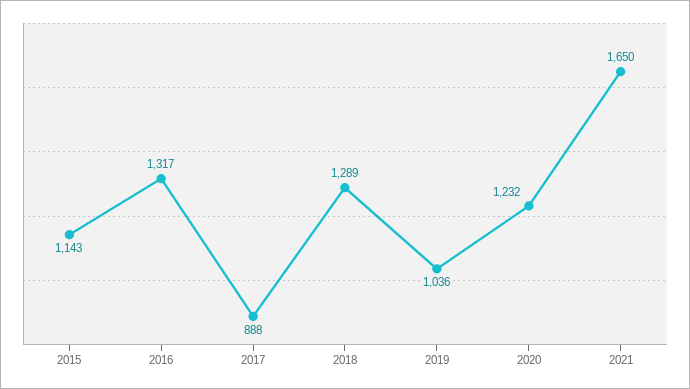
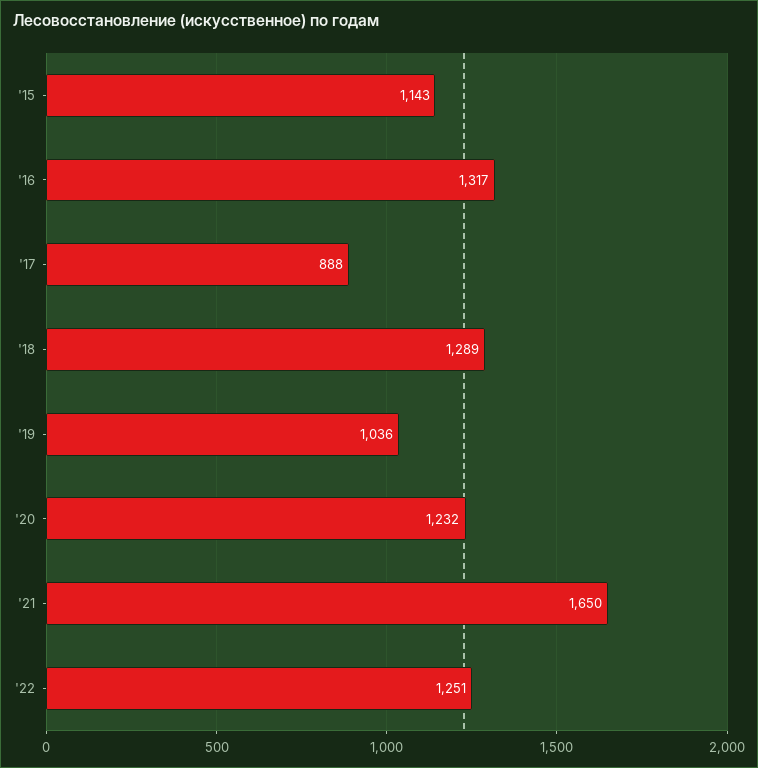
'22: none -> 1251

